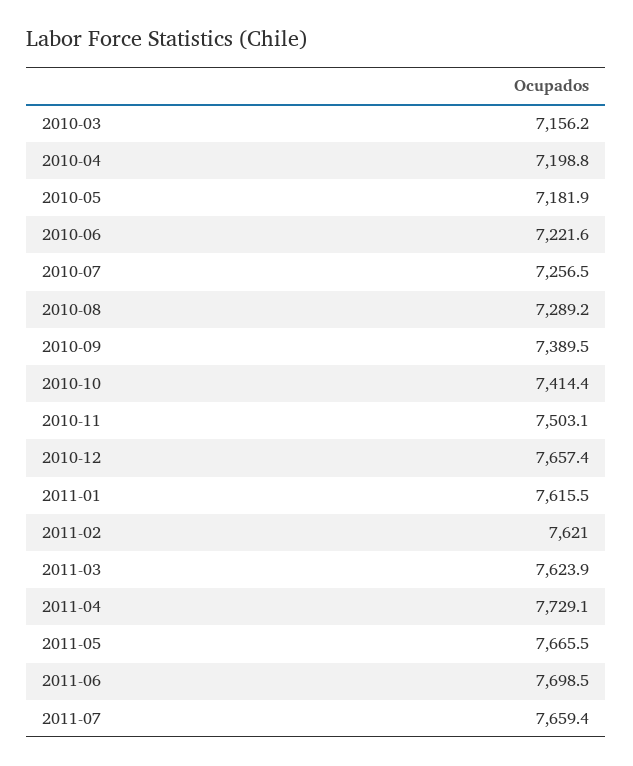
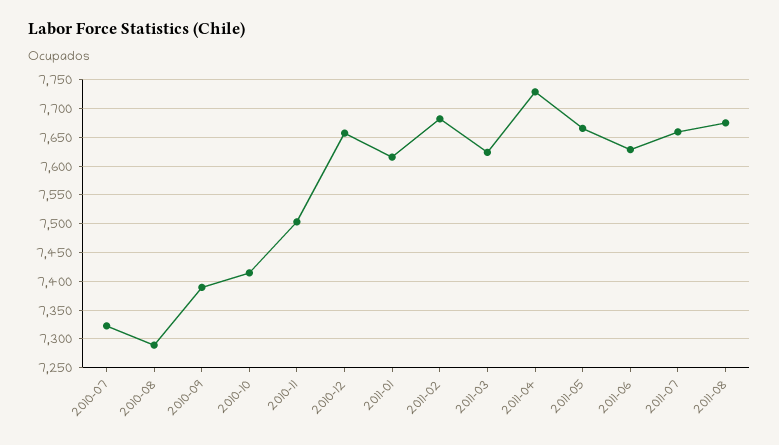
2010-03: 7156.2 -> none
2010-04: 7198.8 -> none
2010-05: 7181.9 -> none
2010-06: 7221.6 -> none
2010-07: 7256.5 -> 7325
2011-02: 7621 -> 7675
2011-06: 7698.5 -> 7625
2011-08: none -> 7675

